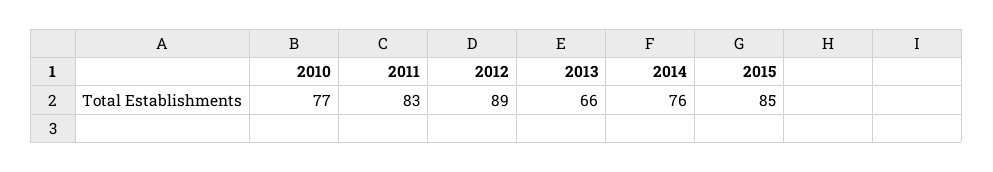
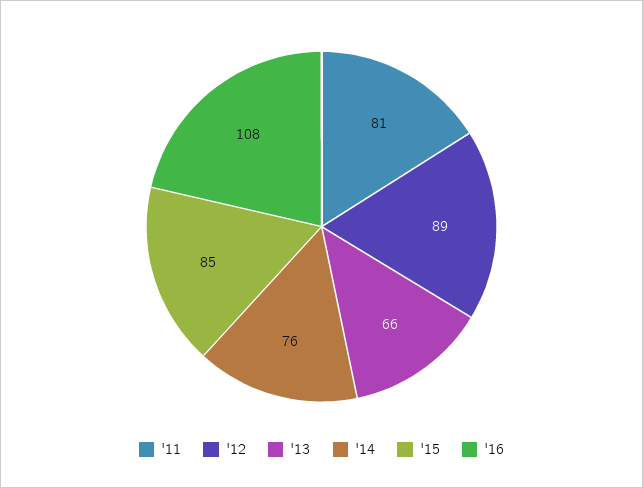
2010: 77 -> none
2011: 83 -> 81
'16: none -> 108

